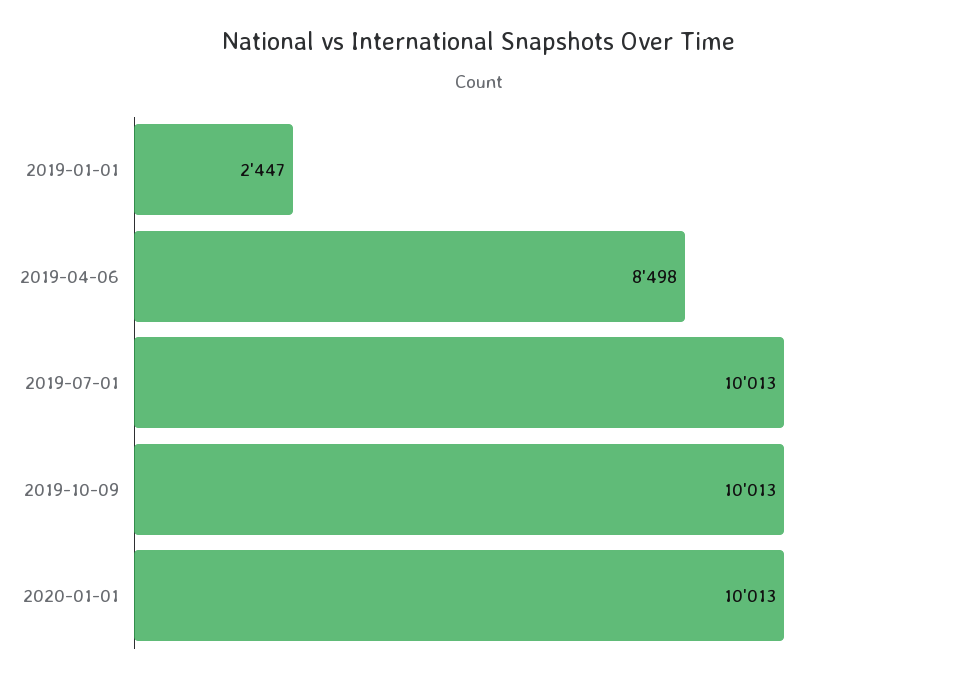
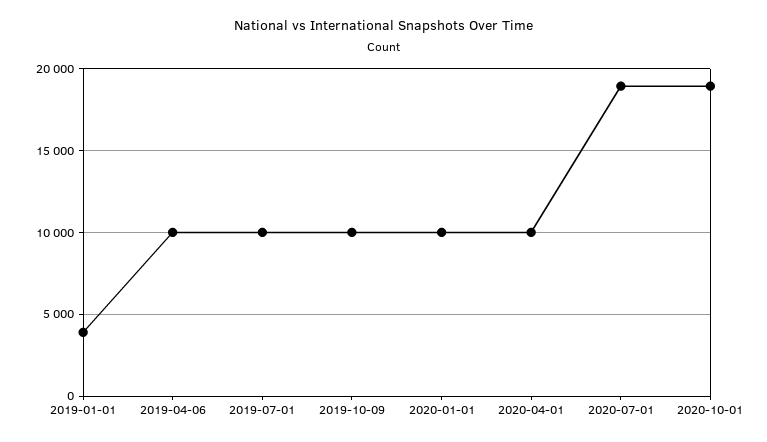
2019-01-01: 2447 -> 4000
2019-04-06: 8498 -> 10000
2020-04-01: none -> 10000
2020-07-01: none -> 19000
2020-10-01: none -> 19000

